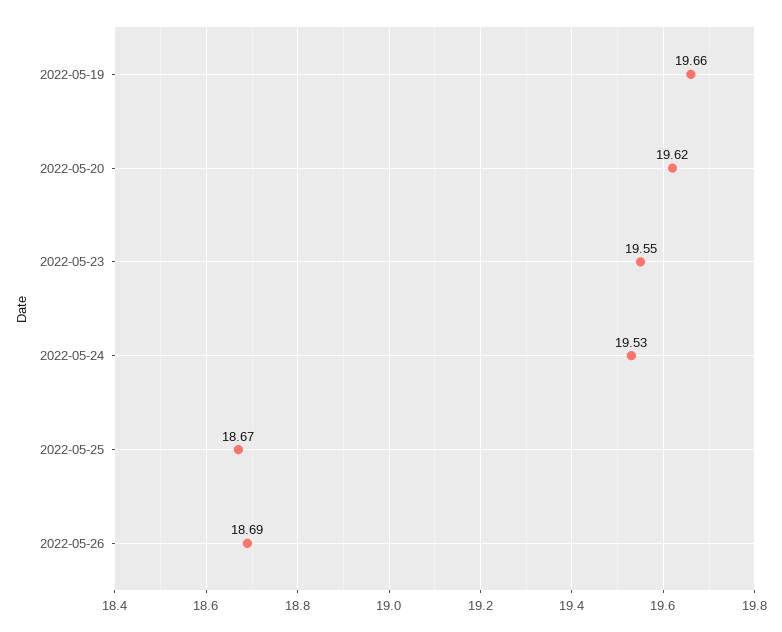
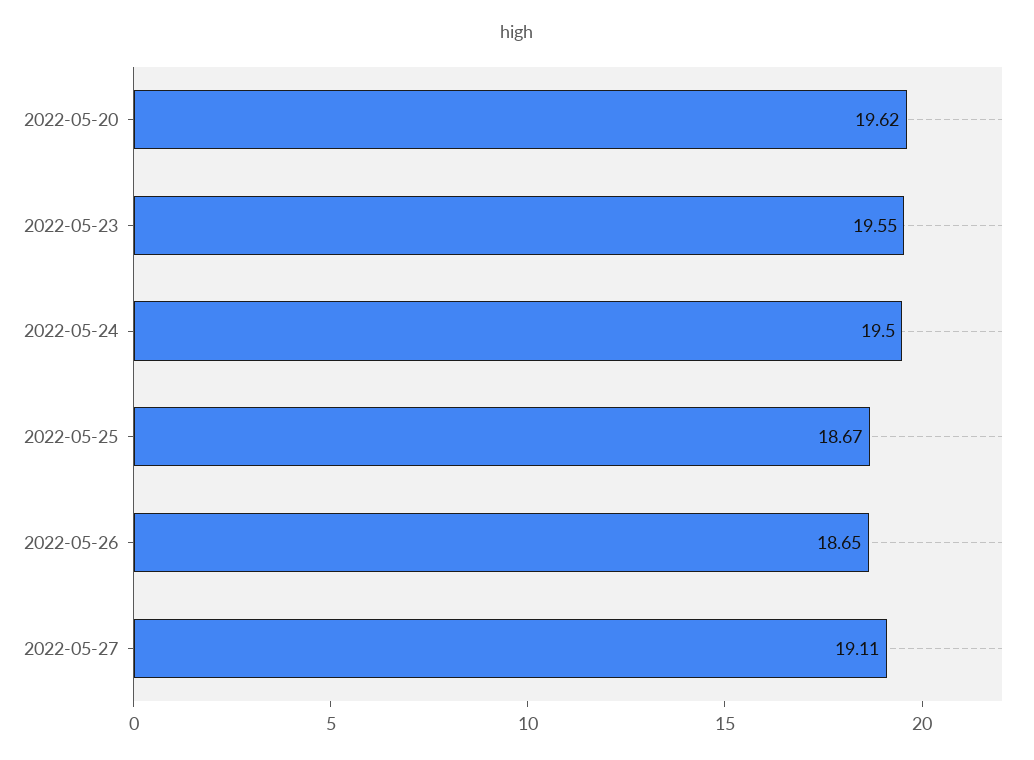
2022-05-19: 19.66 -> none
2022-05-24: 19.53 -> 19.5
2022-05-26: 18.69 -> 18.65
2022-05-27: none -> 19.11

